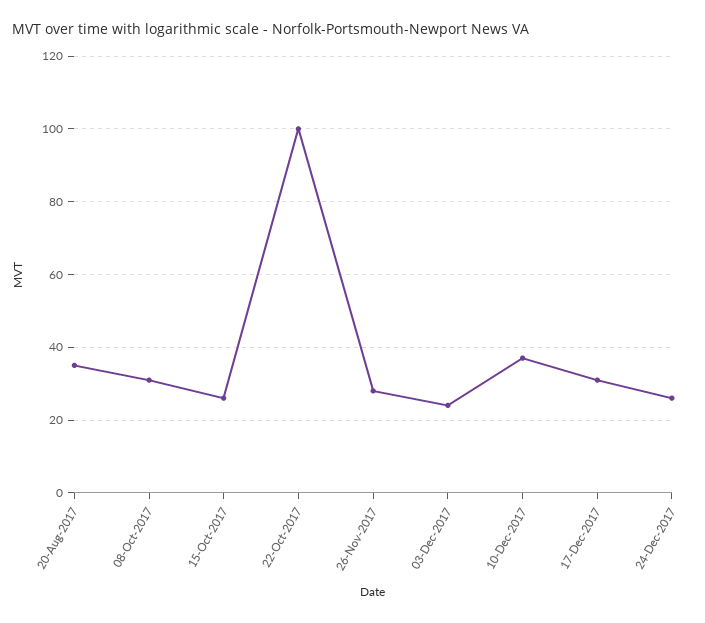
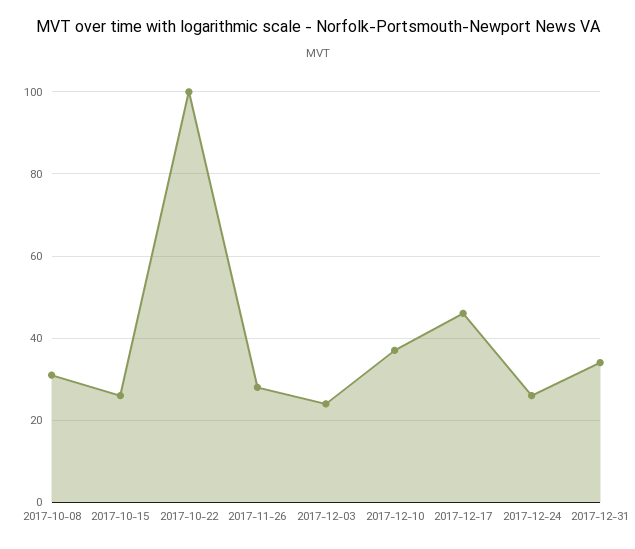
20-Aug-2017: 35 -> none
17-Dec-2017: 30 -> 45
2017-12-31: none -> 35

